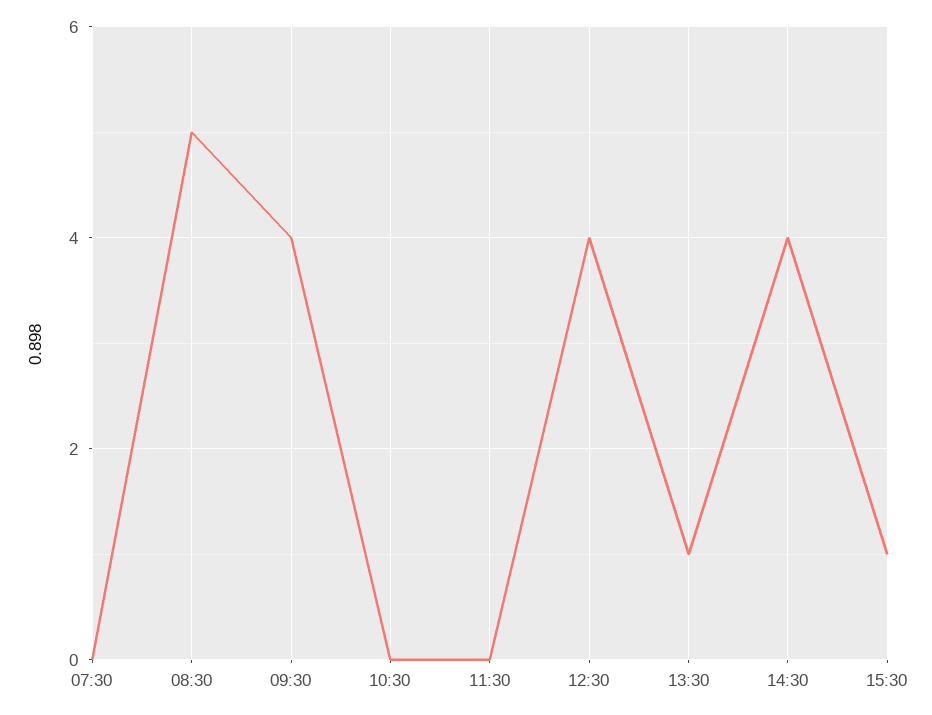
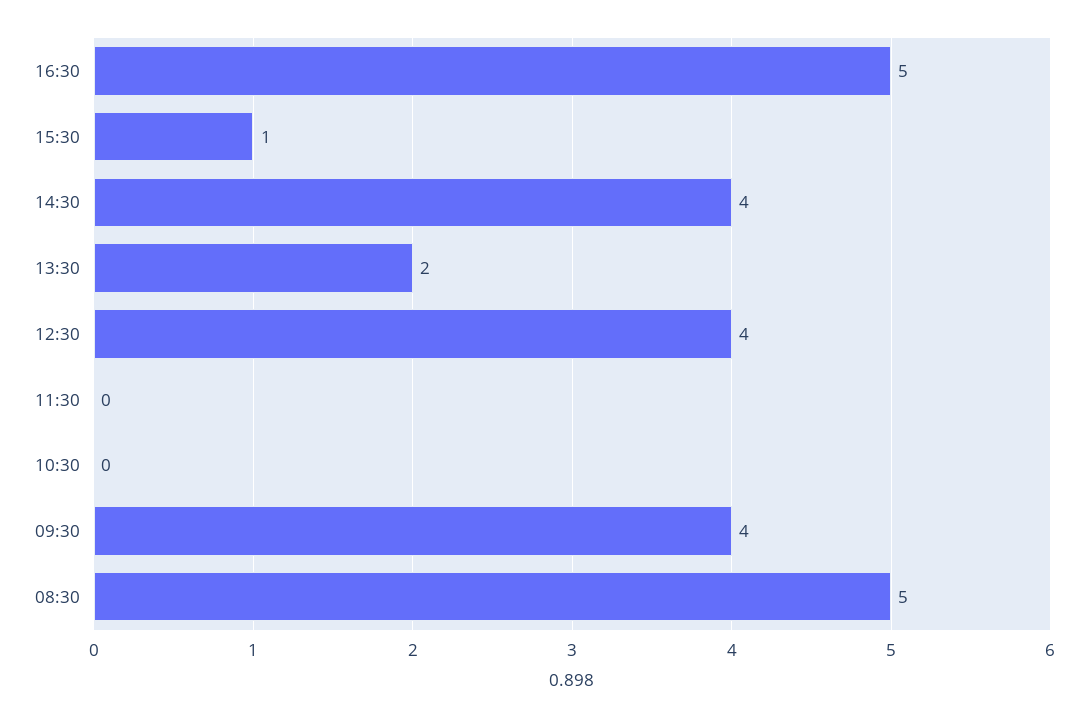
07:30: 0 -> none
13:30: 1 -> 2
16:30: none -> 5

